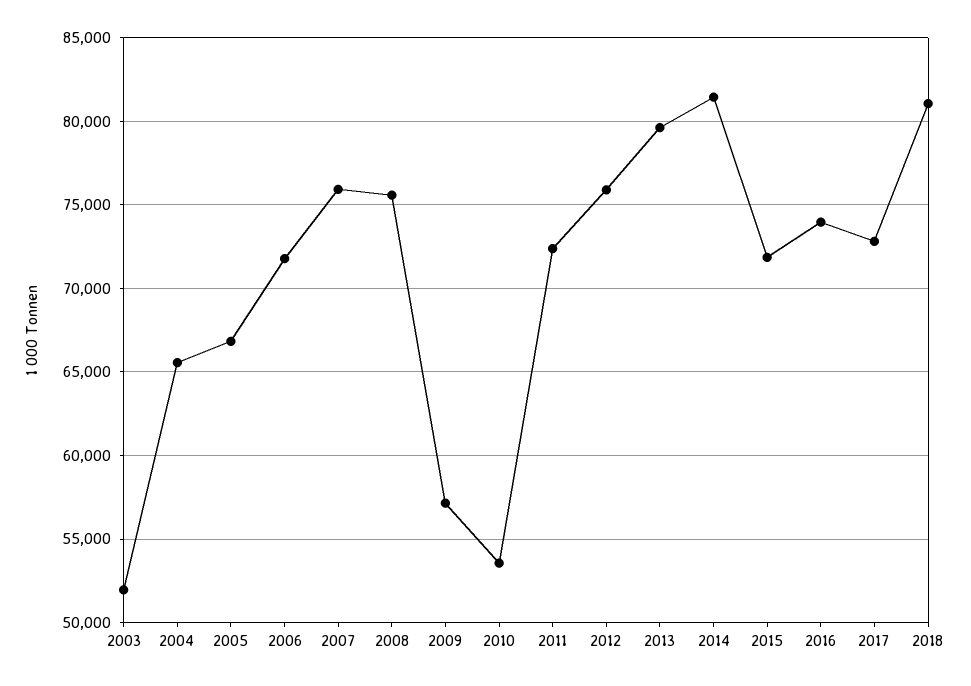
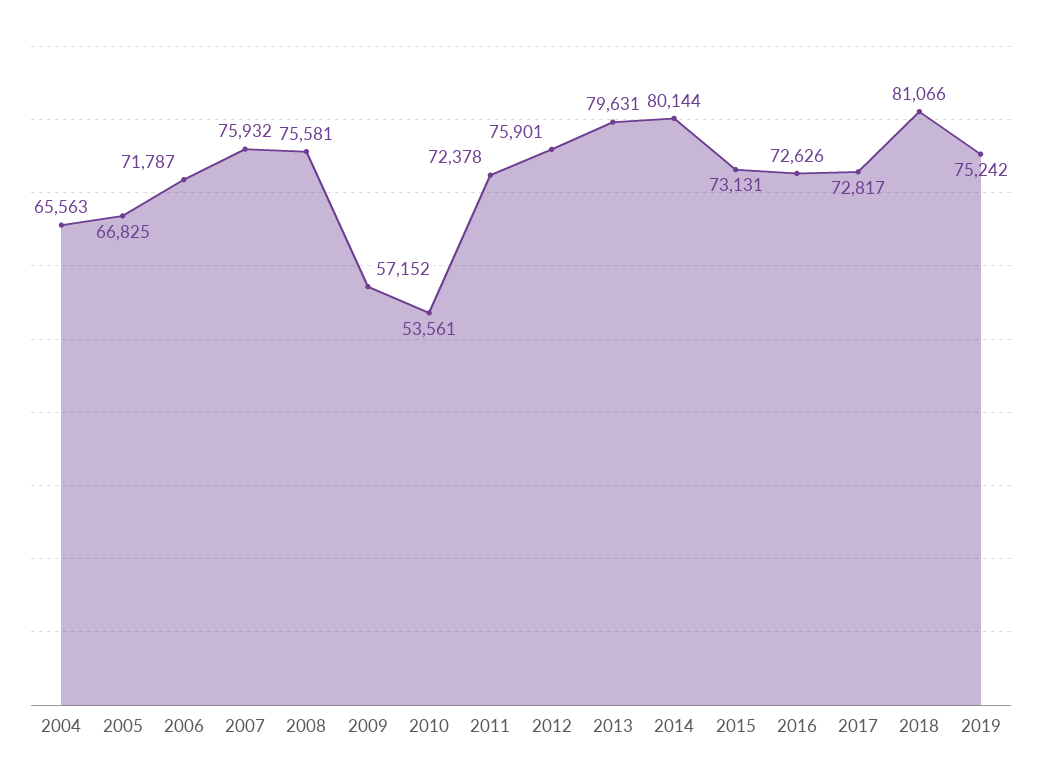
2003: 52000 -> none
2014: 81500 -> 80144
2015: 72000 -> 73131
2016: 74000 -> 72626
2019: none -> 75242

